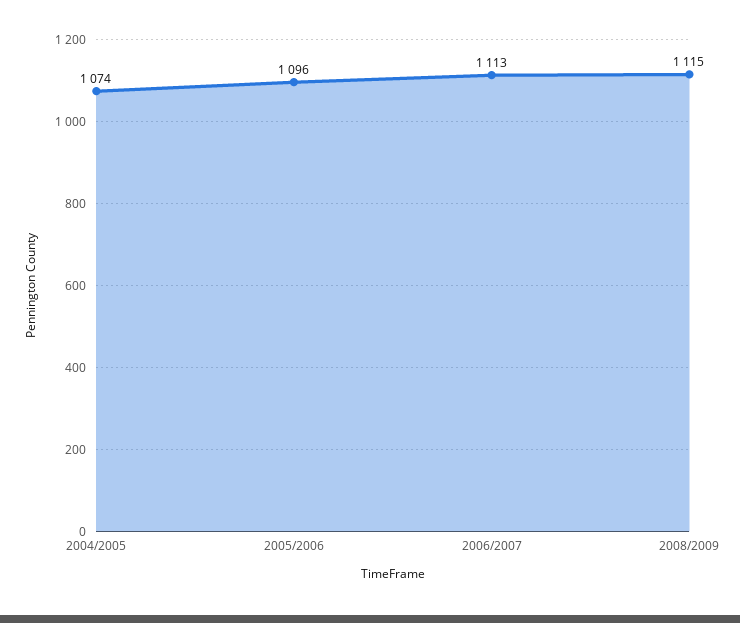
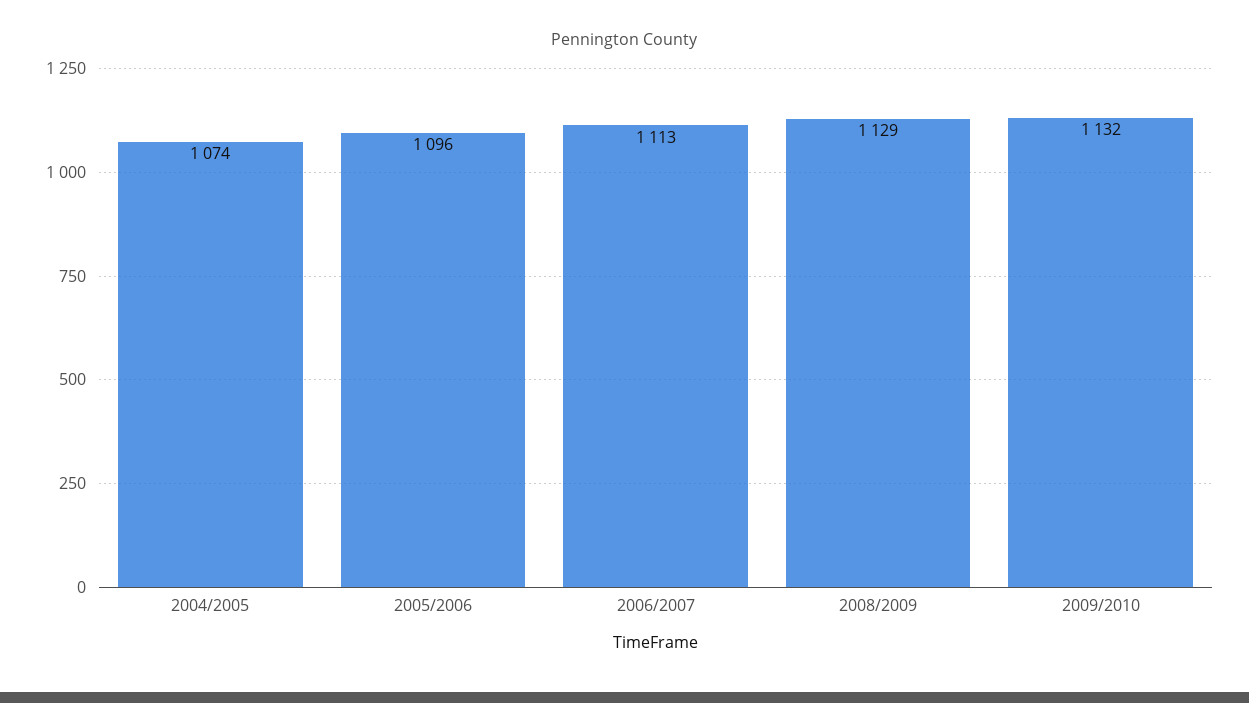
2008/2009: 1115 -> 1129
2009/2010: none -> 1132

